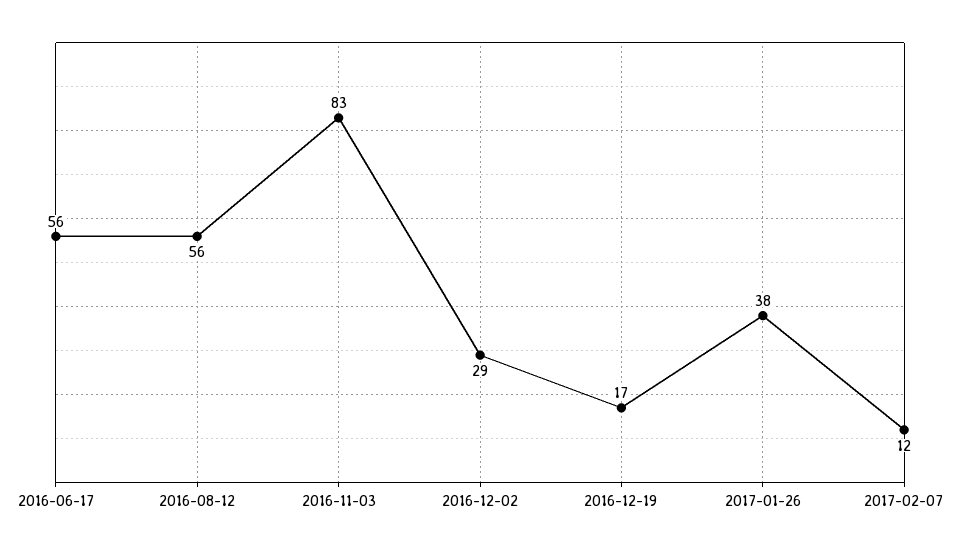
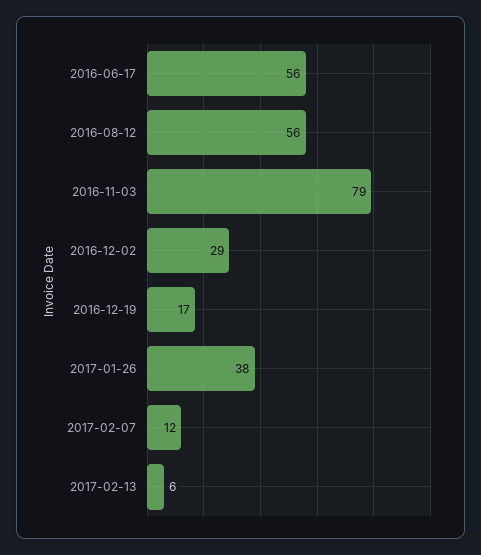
2016-11-03: 83 -> 79
2017-02-13: none -> 6

